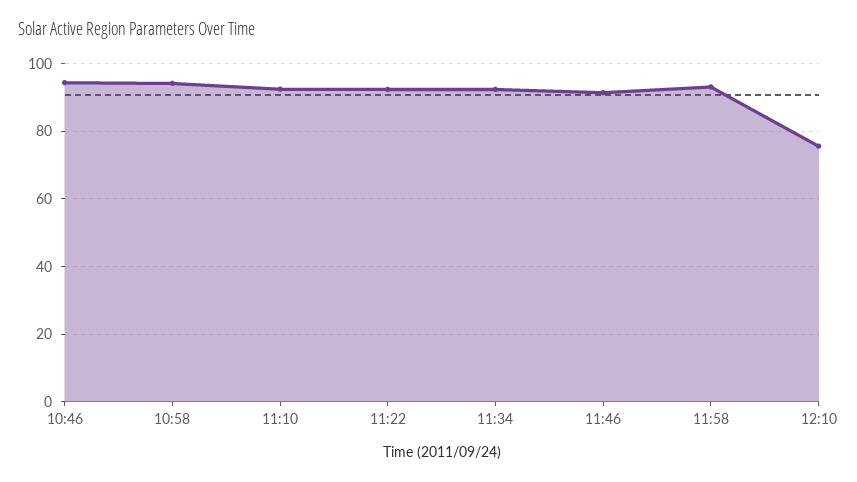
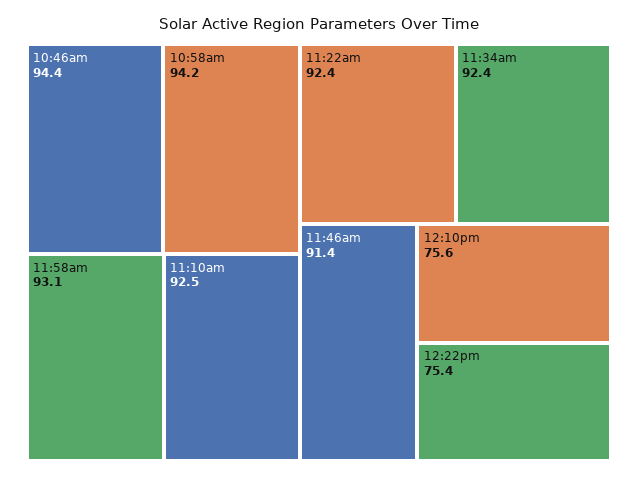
12:22pm: none -> 75.4

